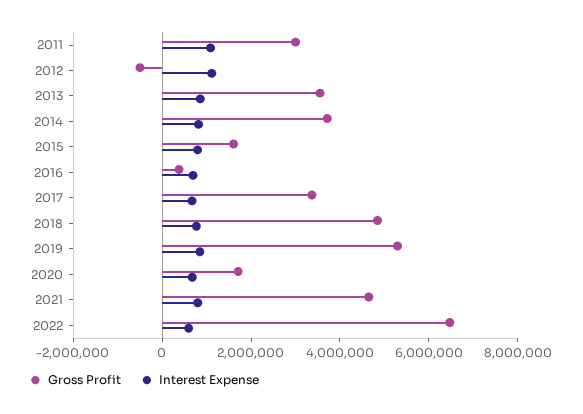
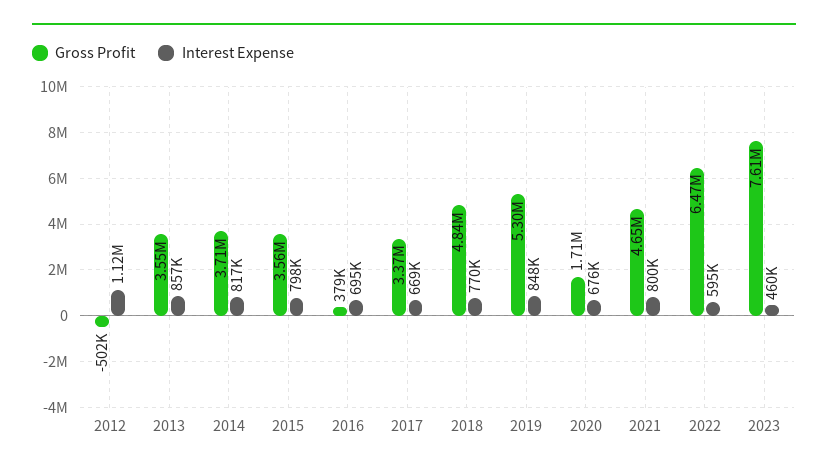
Gross Profit, 2011: 3000000 -> none
Interest Expense, 2011: 1000000 -> none
Gross Profit, 2015: 1500000 -> 3560000
Gross Profit, 2023: none -> 7610000
Interest Expense, 2023: none -> 460000

